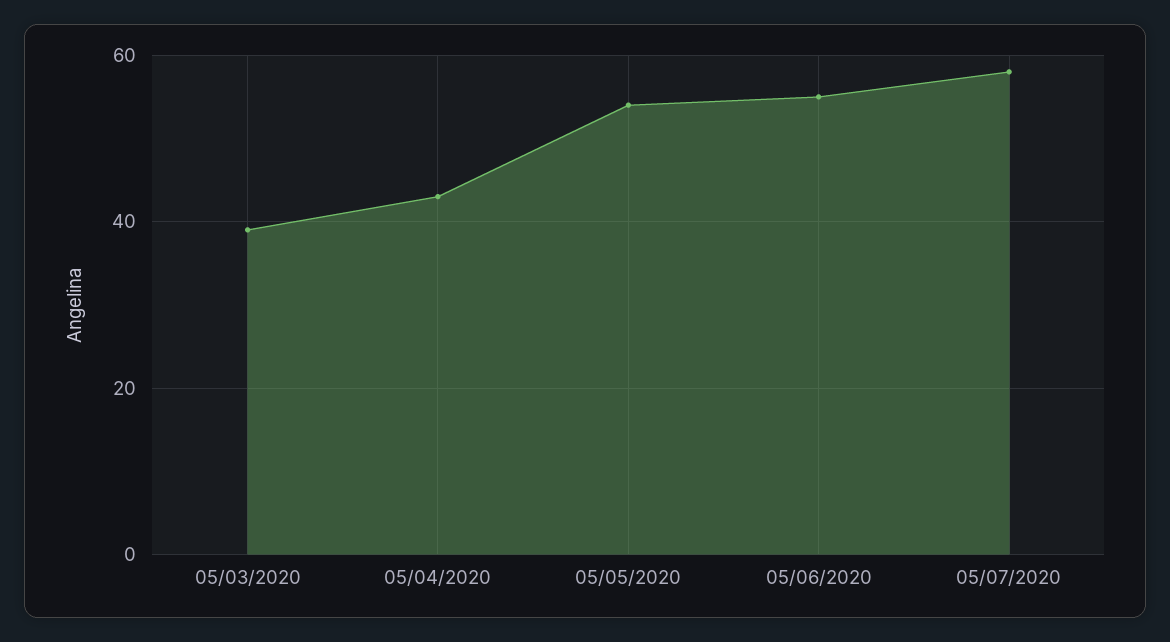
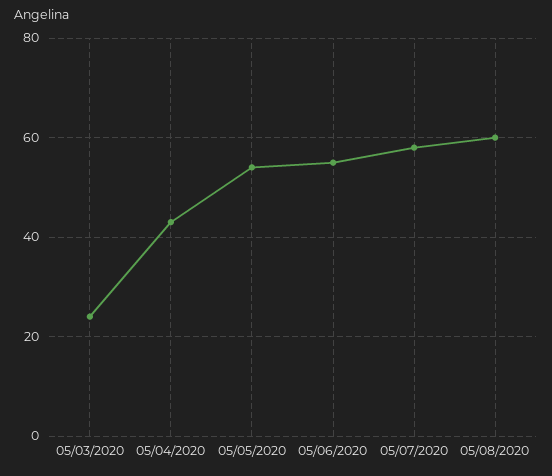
05/03/2020: 40 -> 25
05/08/2020: none -> 60

